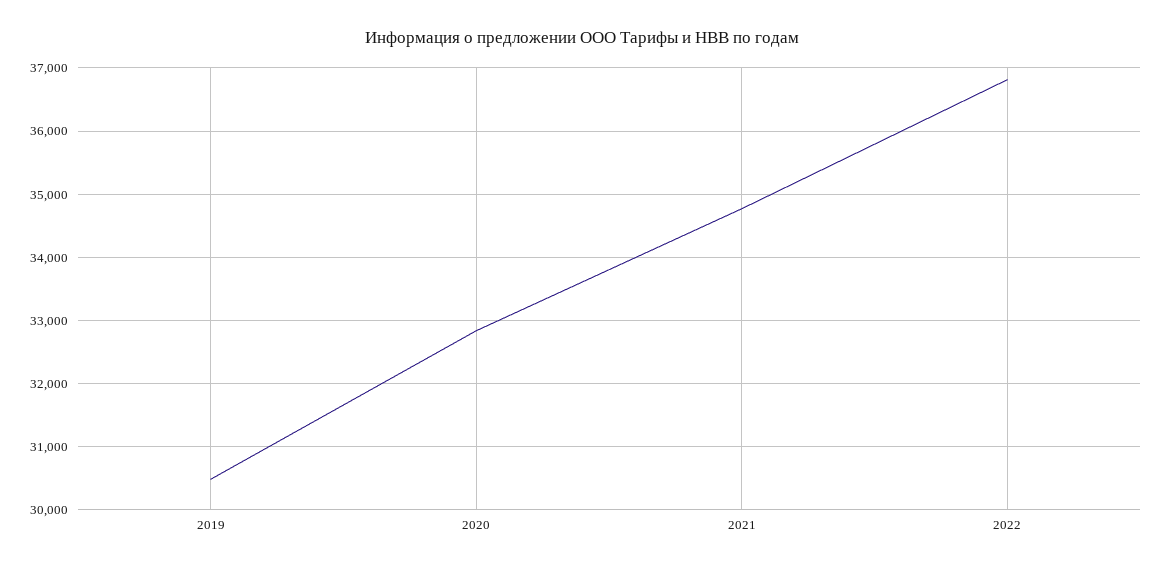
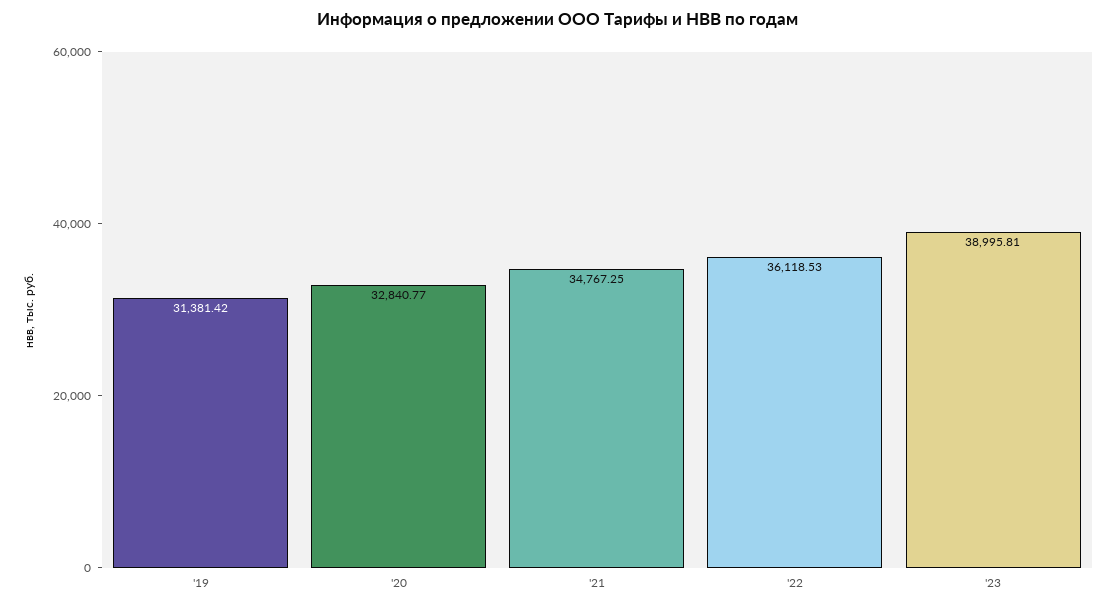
2019: 30500 -> 31381.42
2022: 36800 -> 36118.53
'23: none -> 38995.81

